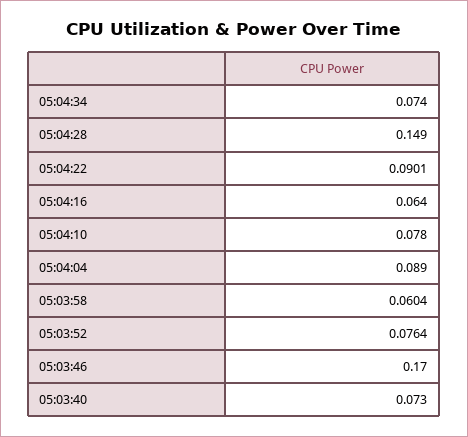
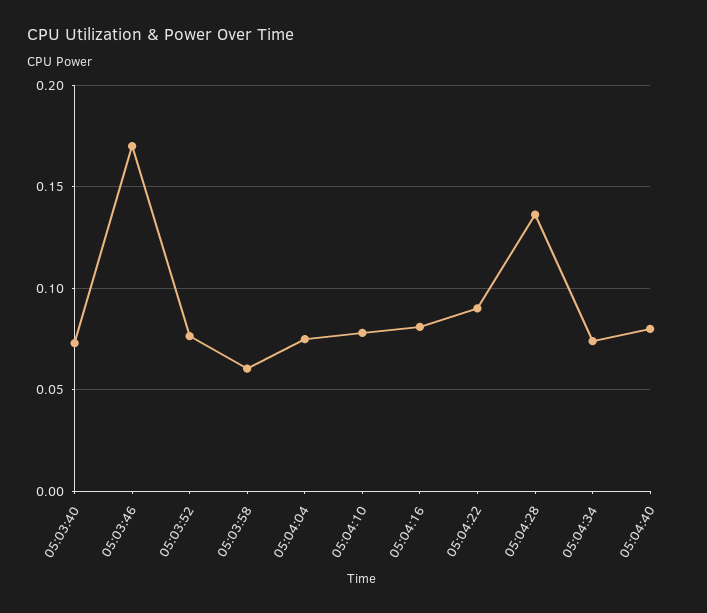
05:04:28: 0.149 -> 0.135
05:04:16: 0.064 -> 0.08
05:04:04: 0.089 -> 0.075
05:04:40: none -> 0.08

